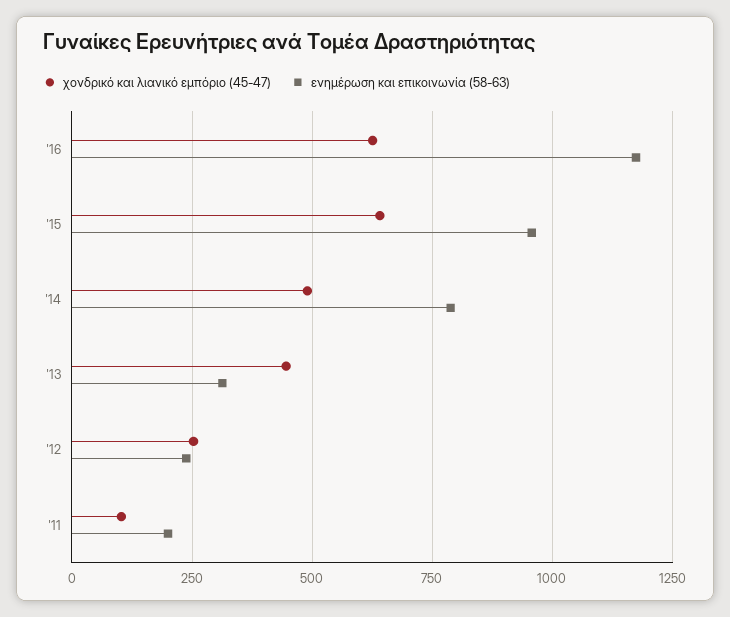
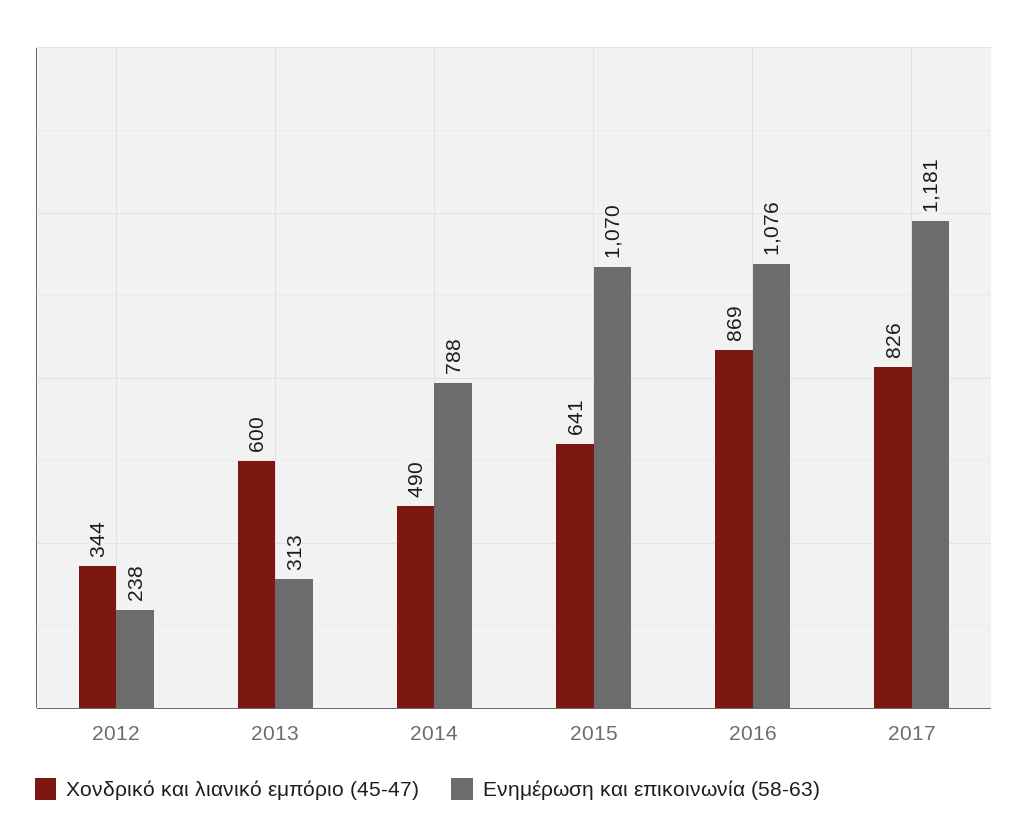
χονδρικό και λιανικό εμπόριο (45-47), '16: 625 -> 869
ενημέρωση και επικοινωνία (58-63), '16: 1175 -> 1076
ενημέρωση και επικοινωνία (58-63), '15: 950 -> 1070
χονδρικό και λιανικό εμπόριο (45-47), '13: 450 -> 600
χονδρικό και λιανικό εμπόριο (45-47), '12: 250 -> 344
χονδρικό και λιανικό εμπόριο (45-47), '11: 100 -> none
ενημέρωση και επικοινωνία (58-63), '11: 200 -> none
χονδρικό και λιανικό εμπόριο (45-47), 2017: none -> 826
ενημέρωση και επικοινωνία (58-63), 2017: none -> 1181

